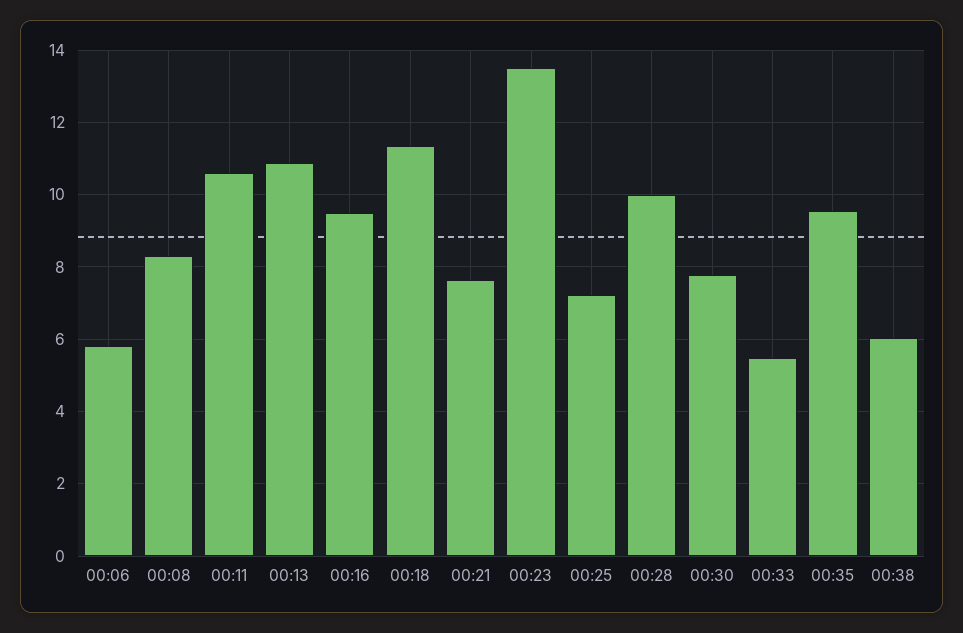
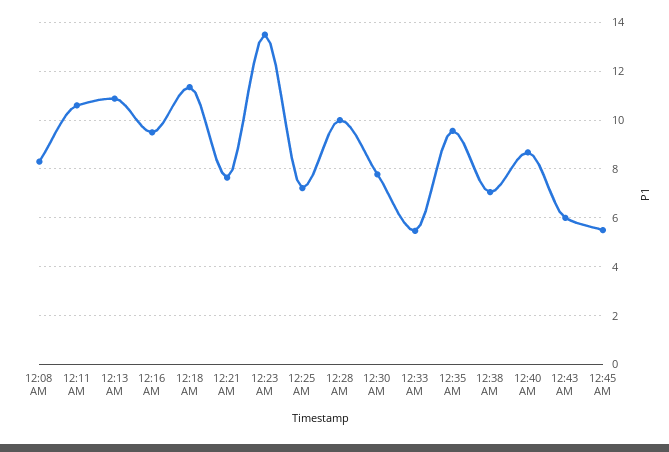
00:06: 5.8 -> none
00:38: 6 -> 7
12:40 AM: none -> 8.75
12:43 AM: none -> 6
12:45 AM: none -> 5.5

